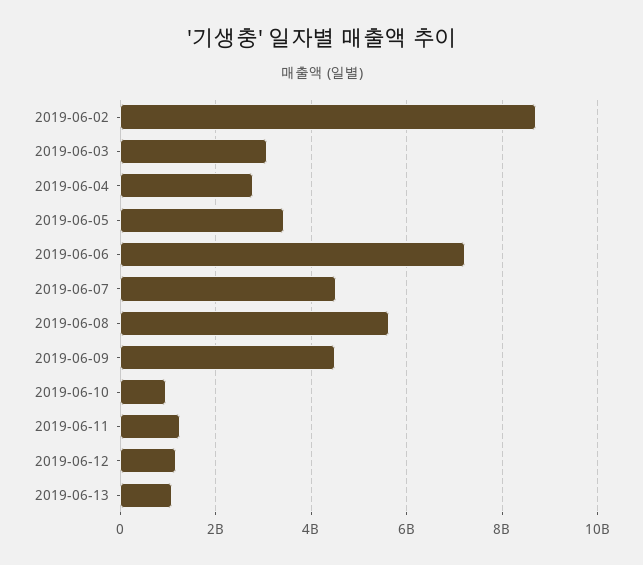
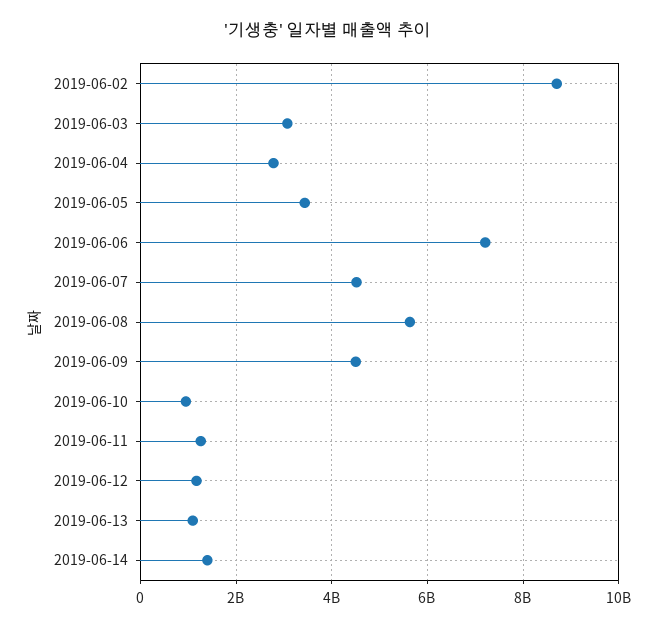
2019-06-14: none -> 1400000000

